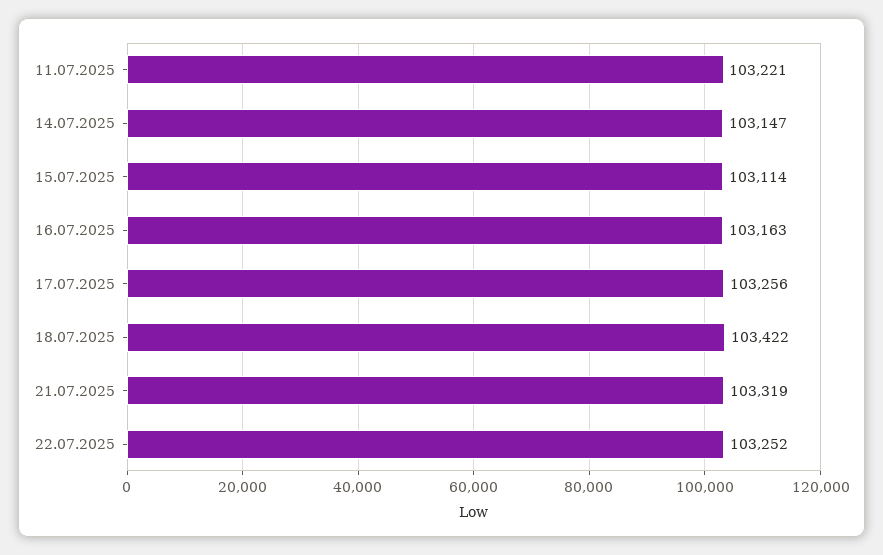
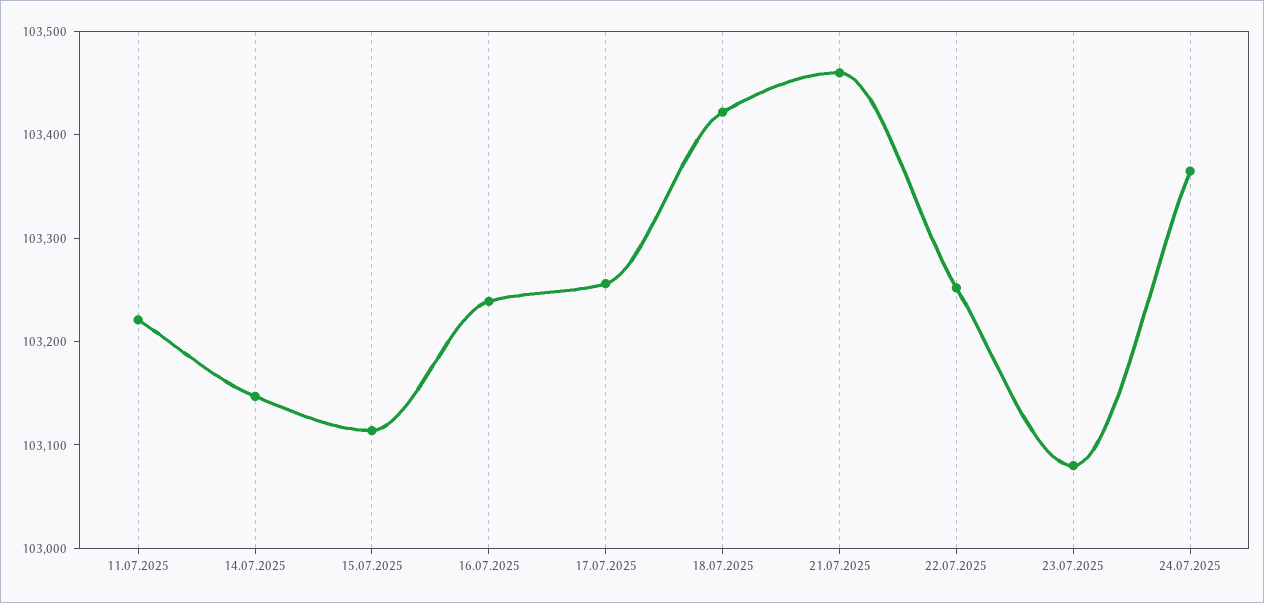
16.07.2025: 103163 -> 103240
21.07.2025: 103319 -> 103460
23.07.2025: none -> 103080
24.07.2025: none -> 103360

